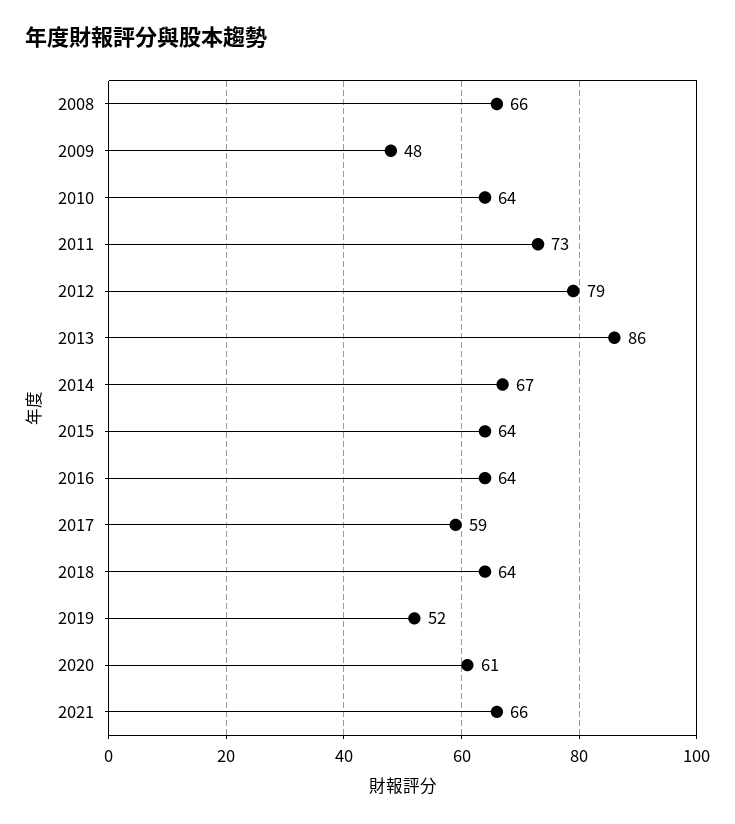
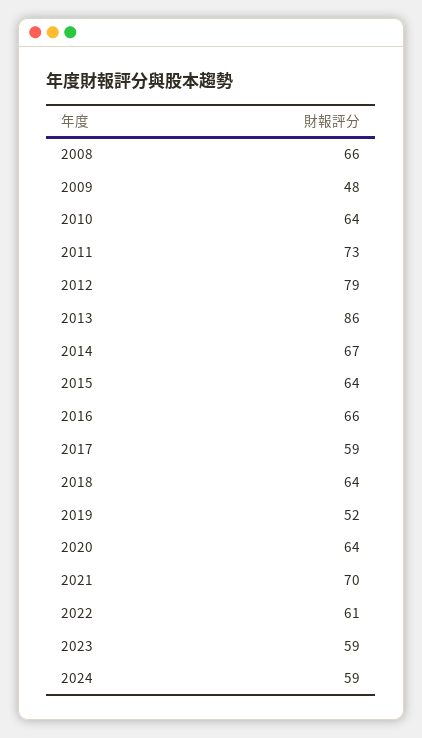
2016: 64 -> 66
2020: 61 -> 64
2021: 66 -> 70
2022: none -> 61
2023: none -> 59
2024: none -> 59

